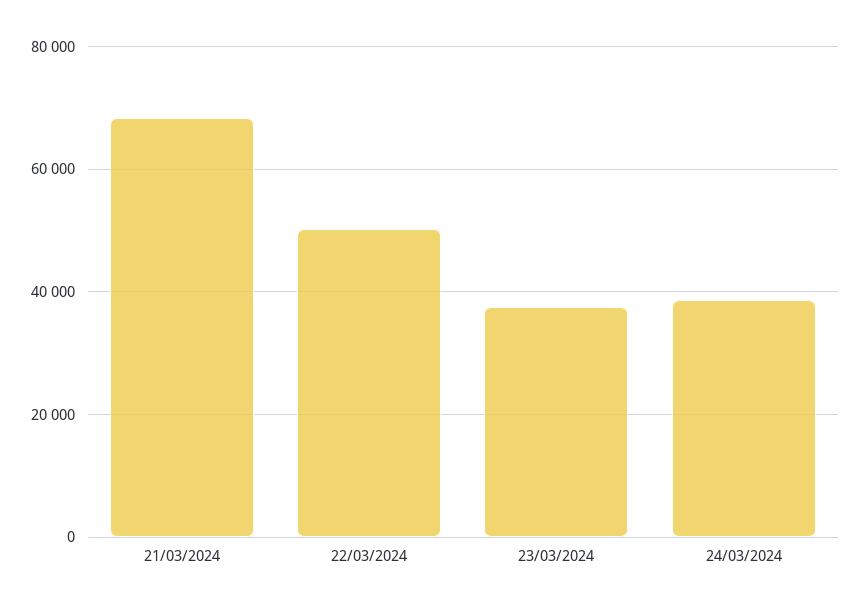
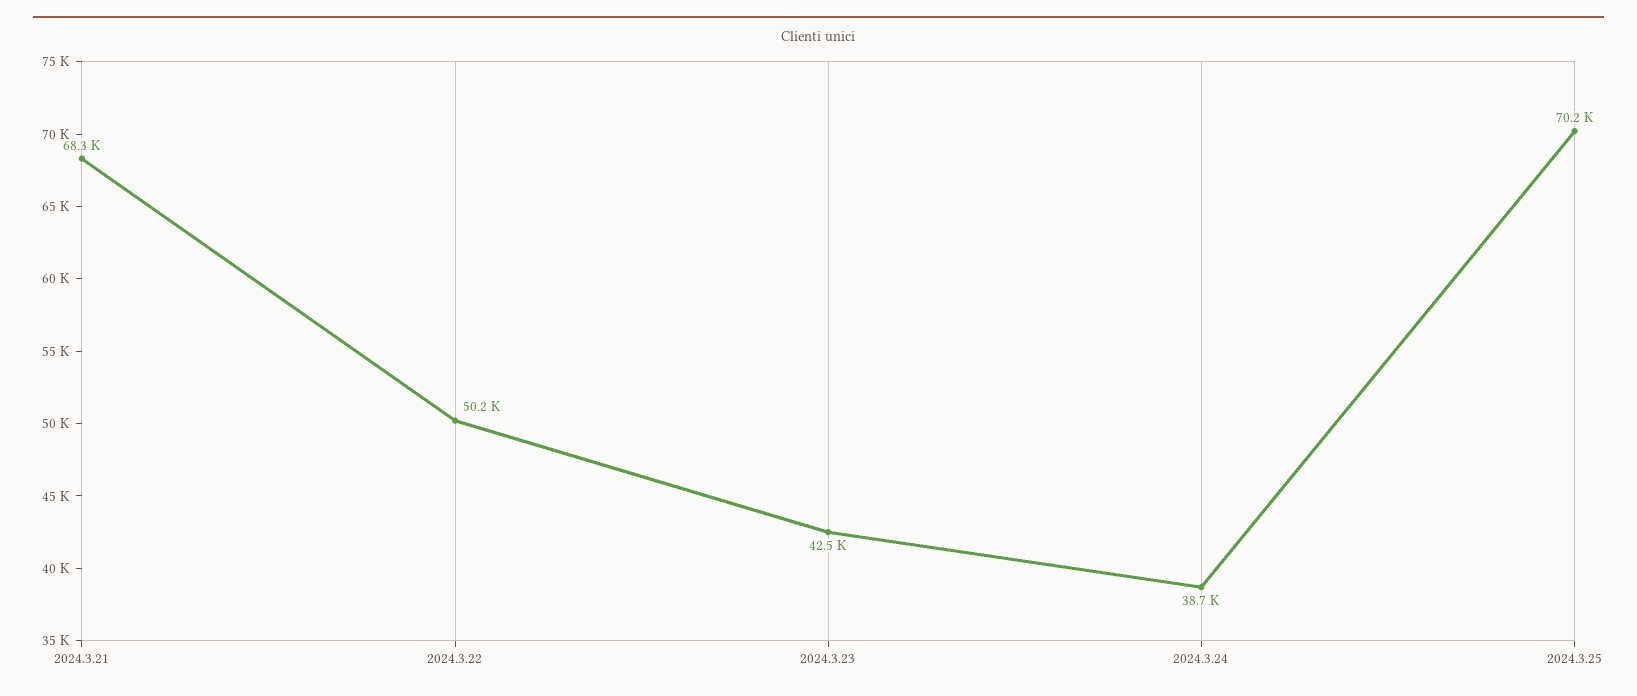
23/03/2024: 38000 -> 42500
2024.3.25: none -> 70200

